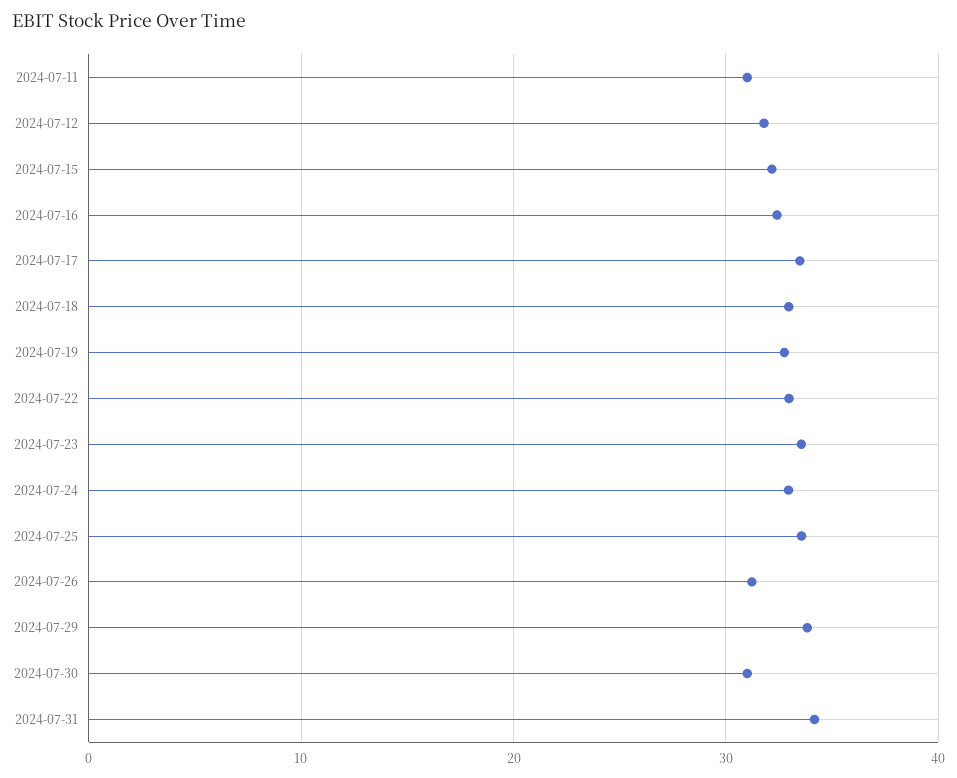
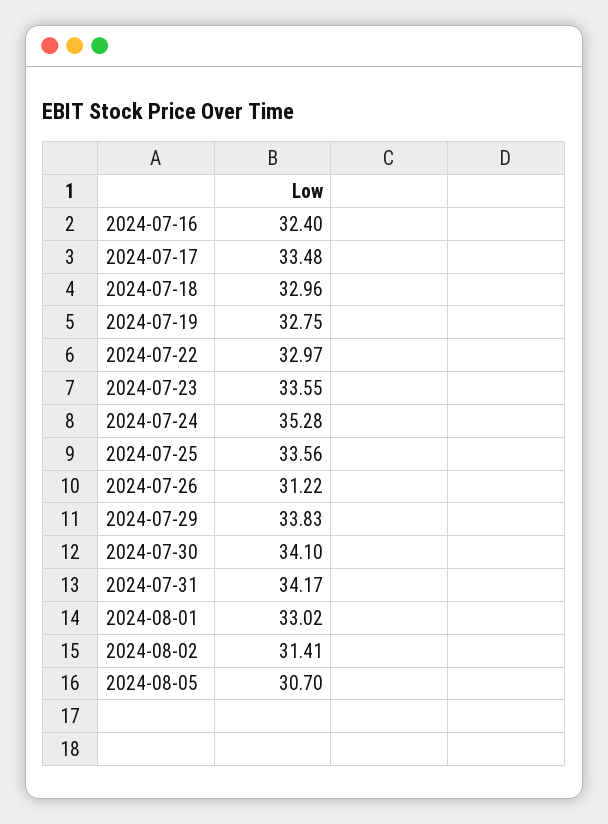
2024-07-11: 31 -> none
2024-07-12: 32 -> none
2024-07-15: 32 -> none
2024-07-24: 33 -> 35.28
2024-07-30: 31 -> 34.1
2024-08-01: none -> 33.02
2024-08-02: none -> 31.41
2024-08-05: none -> 30.7

